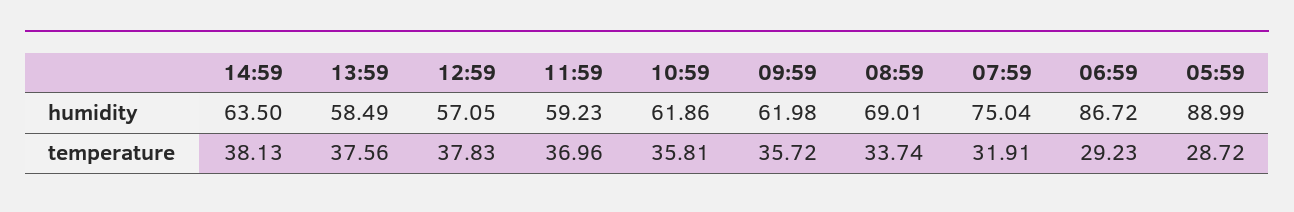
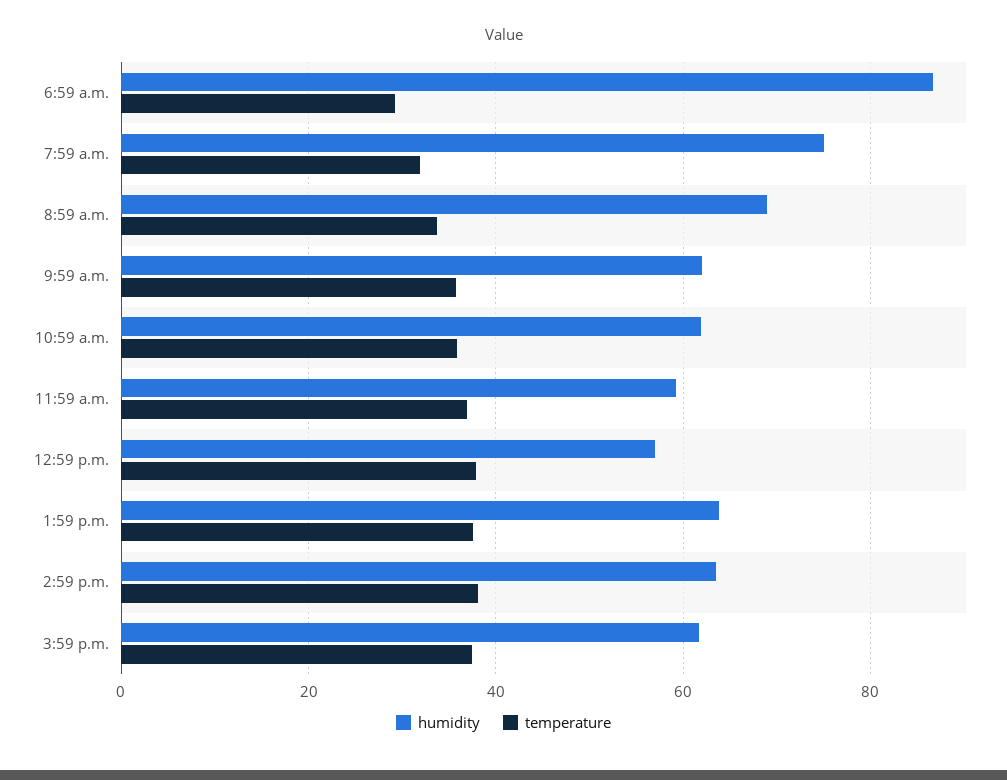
humidity, 13:59: 58.49 -> 64
humidity, 05:59: 88.99 -> none
temperature, 05:59: 28.72 -> none
humidity, 3:59 p.m.: none -> 62
temperature, 3:59 p.m.: none -> 38

